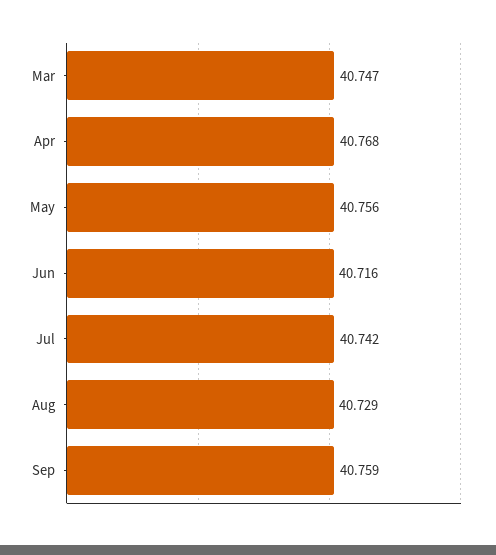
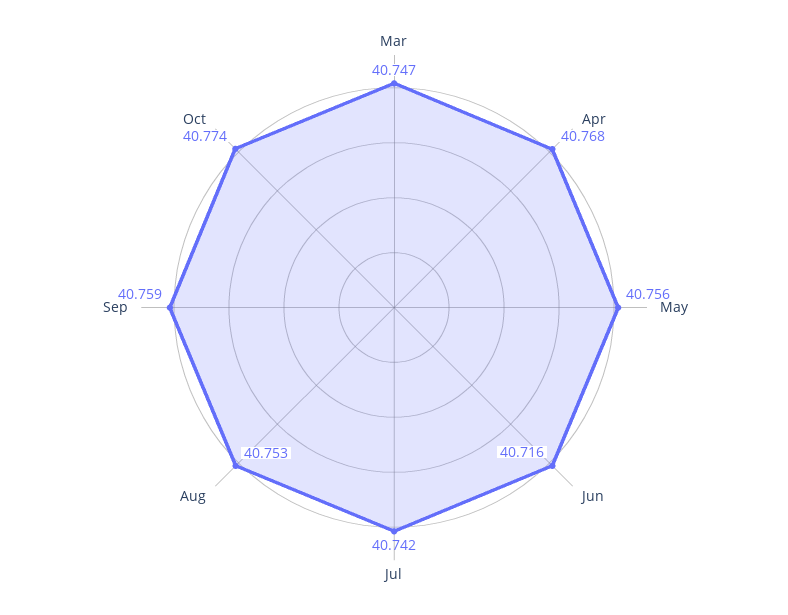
Aug: 40.729 -> 40.753
Oct: none -> 40.774

